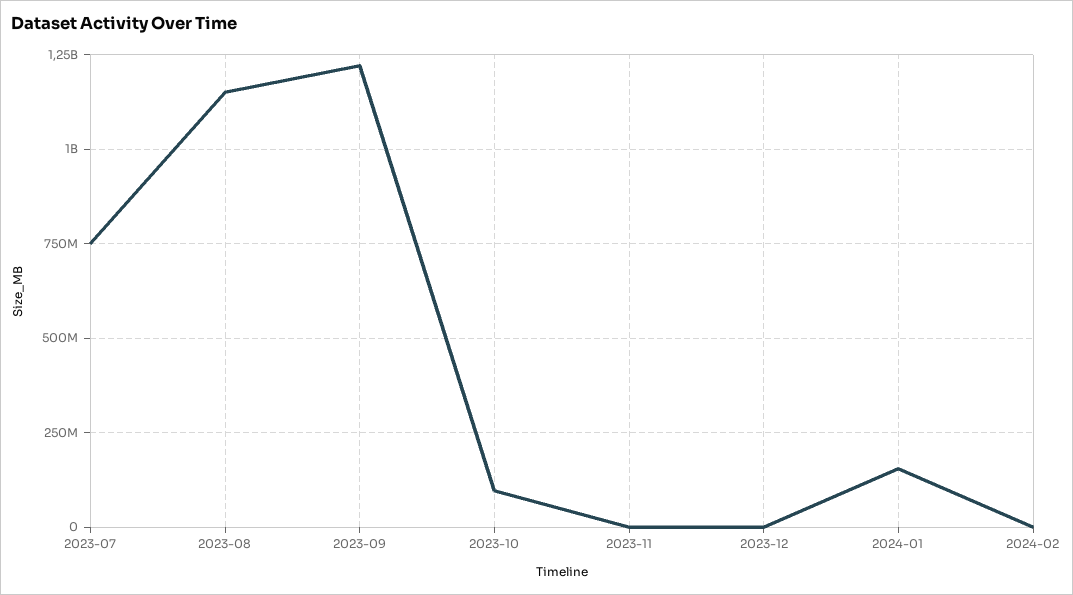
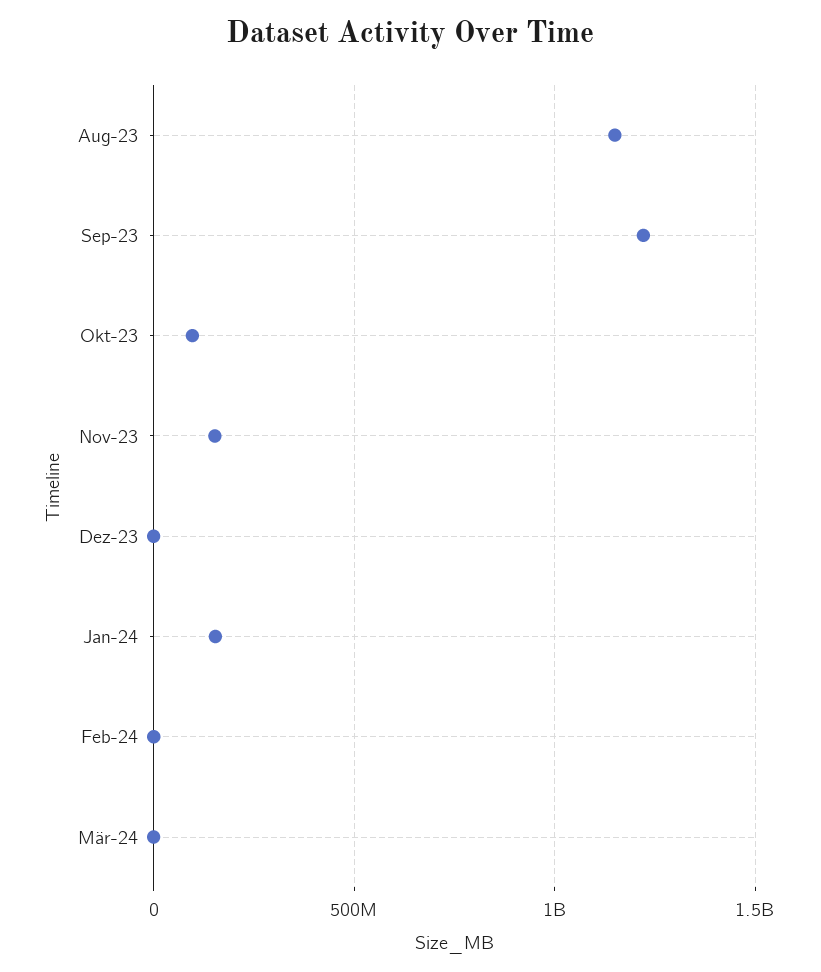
2023-07: 750000000 -> none
2023-11: 0 -> 150000000
Mär-24: none -> 0

